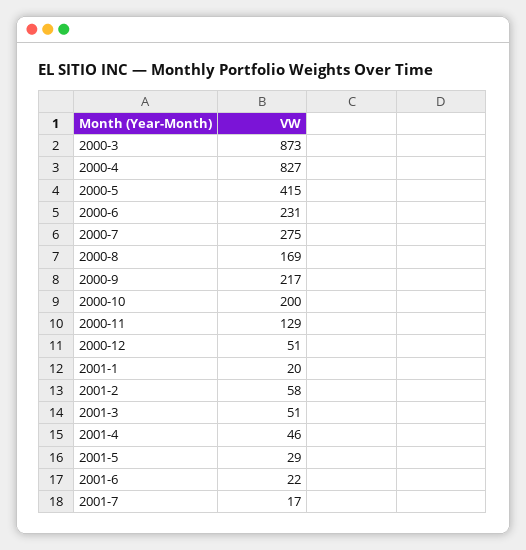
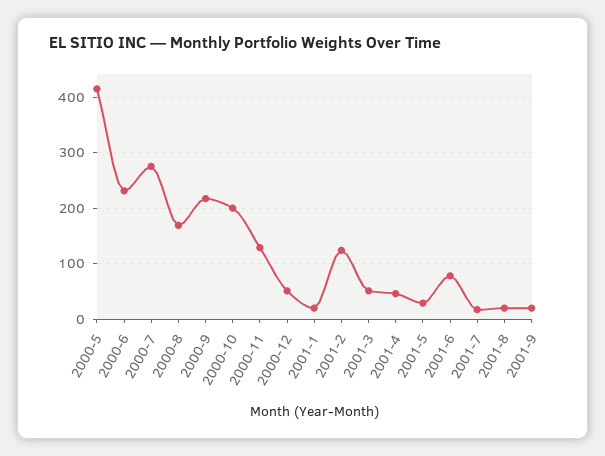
2000-3: 873 -> none
2000-4: 827 -> none
2001-2: 58 -> 120
2001-6: 22 -> 80
2001-8: none -> 20
2001-9: none -> 20

